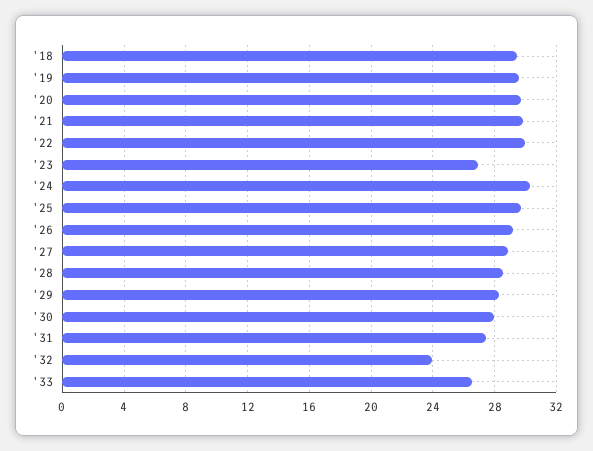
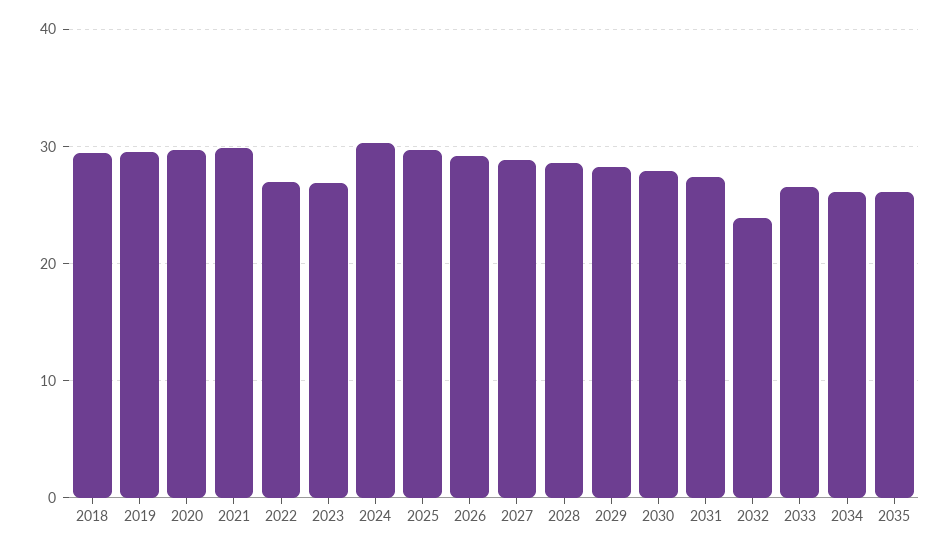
'22: 30 -> 27
2034: none -> 26
2035: none -> 26

